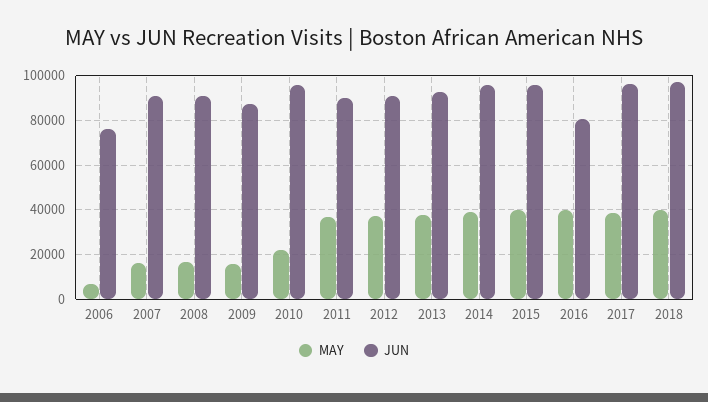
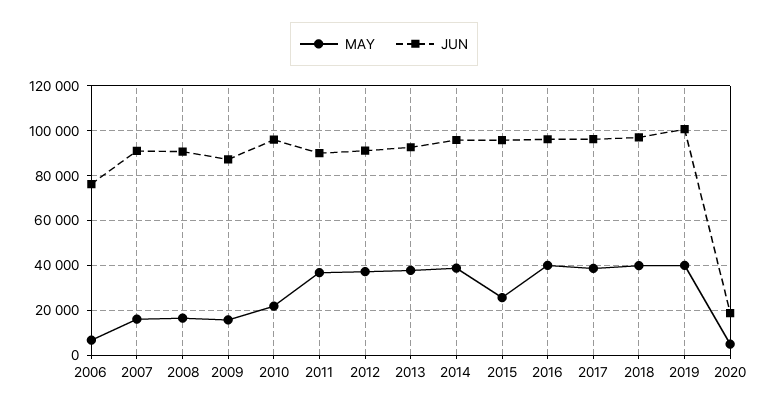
MAY, 2015: 40000 -> 25000
JUN, 2016: 80000 -> 95000
MAY, 2019: none -> 40000
JUN, 2019: none -> 100000
MAY, 2020: none -> 5000
JUN, 2020: none -> 20000

